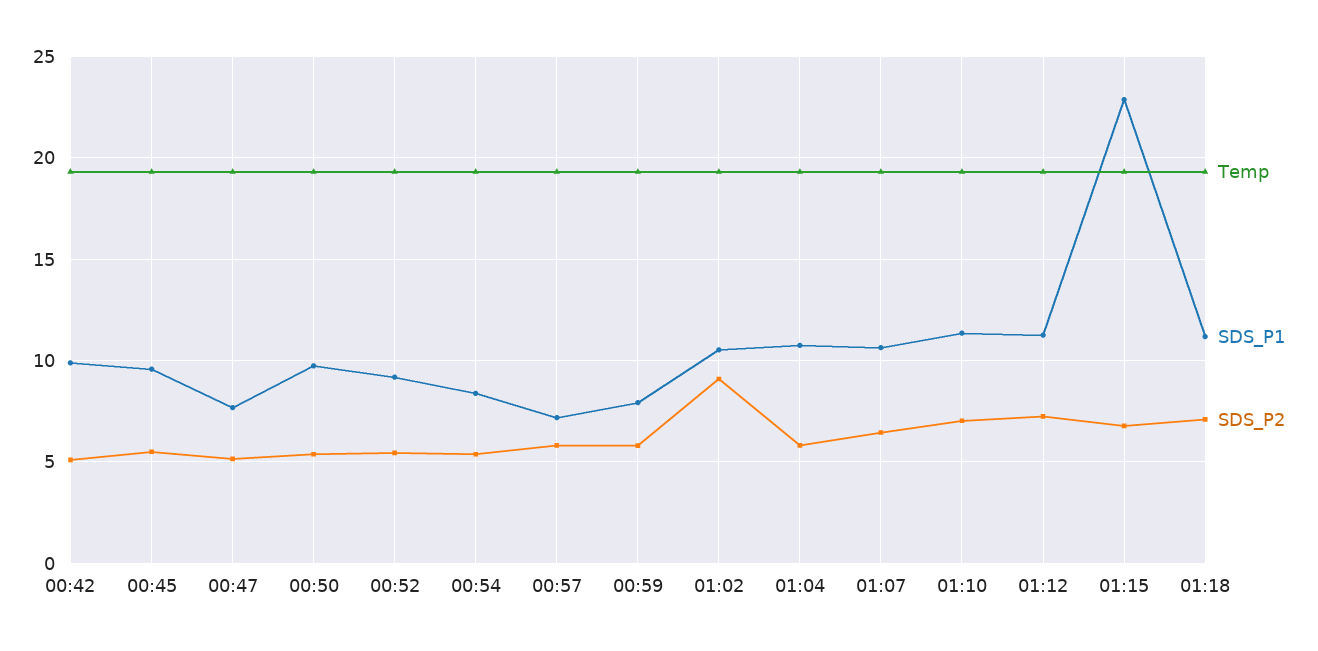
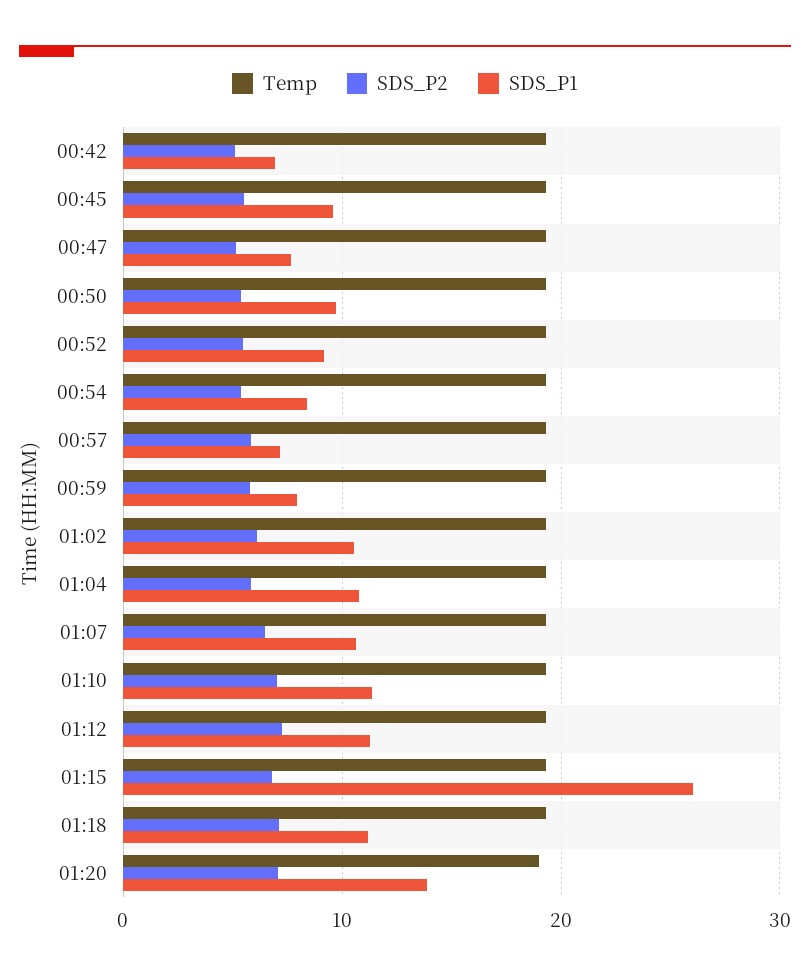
SDS_P1, 00:42: 10 -> 7
SDS_P2, 01:02: 9 -> 6
SDS_P1, 01:15: 23 -> 26
Temp, 01:20: none -> 19
SDS_P2, 01:20: none -> 7
SDS_P1, 01:20: none -> 14

